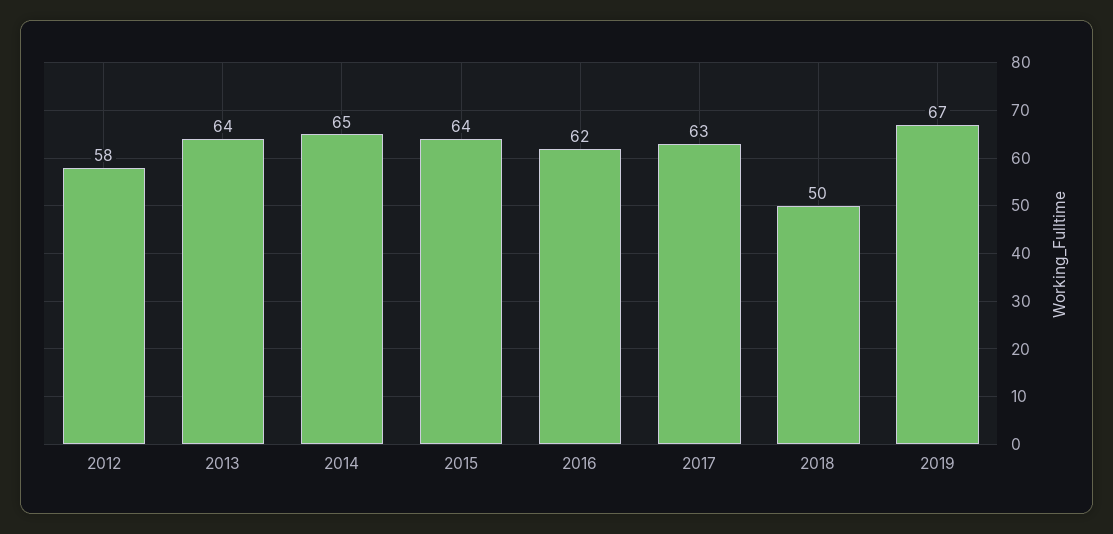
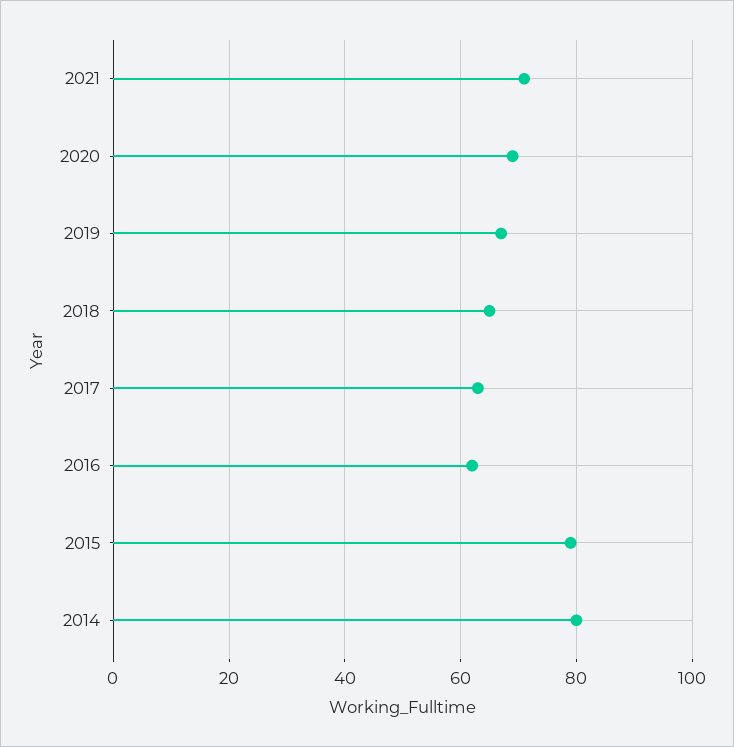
2012: 58 -> none
2013: 64 -> none
2014: 65 -> 80
2015: 64 -> 80
2018: 50 -> 65
2021: none -> 70
2020: none -> 70

